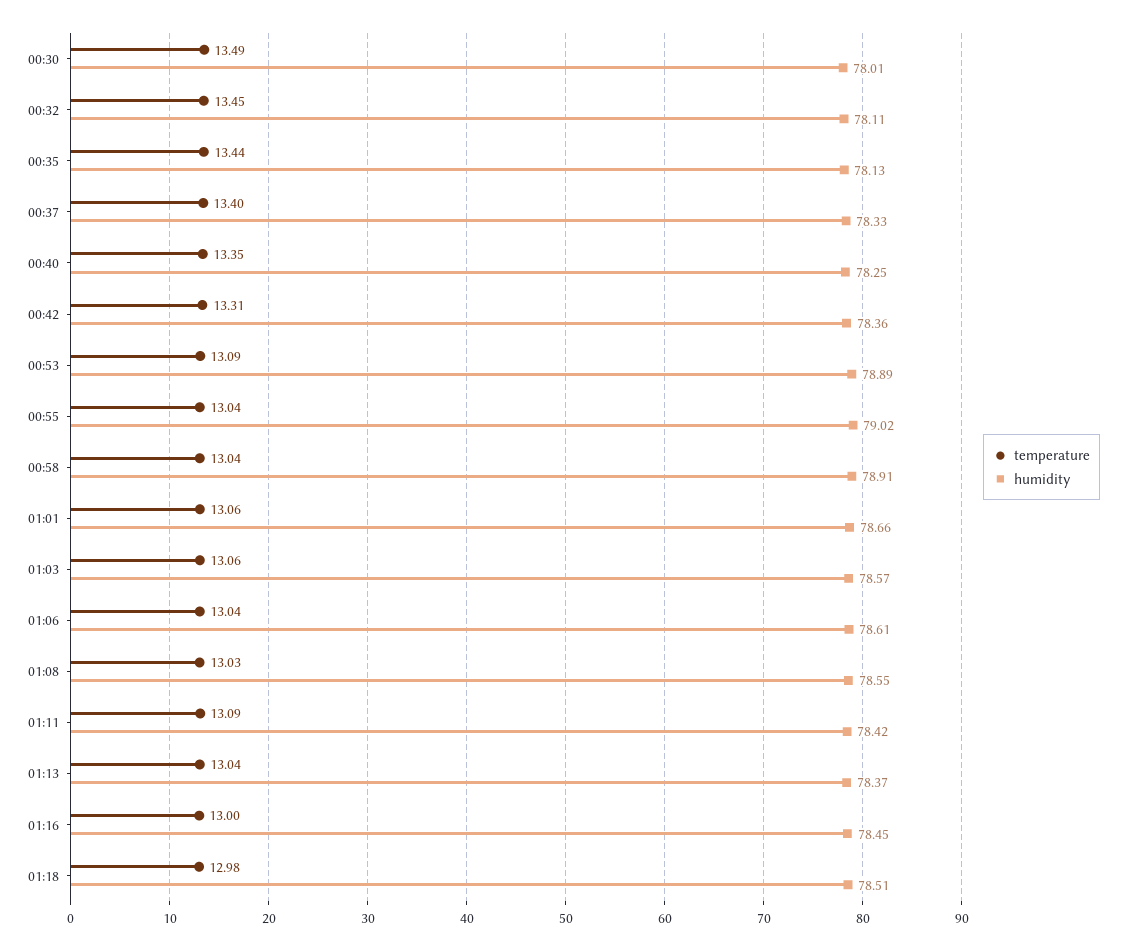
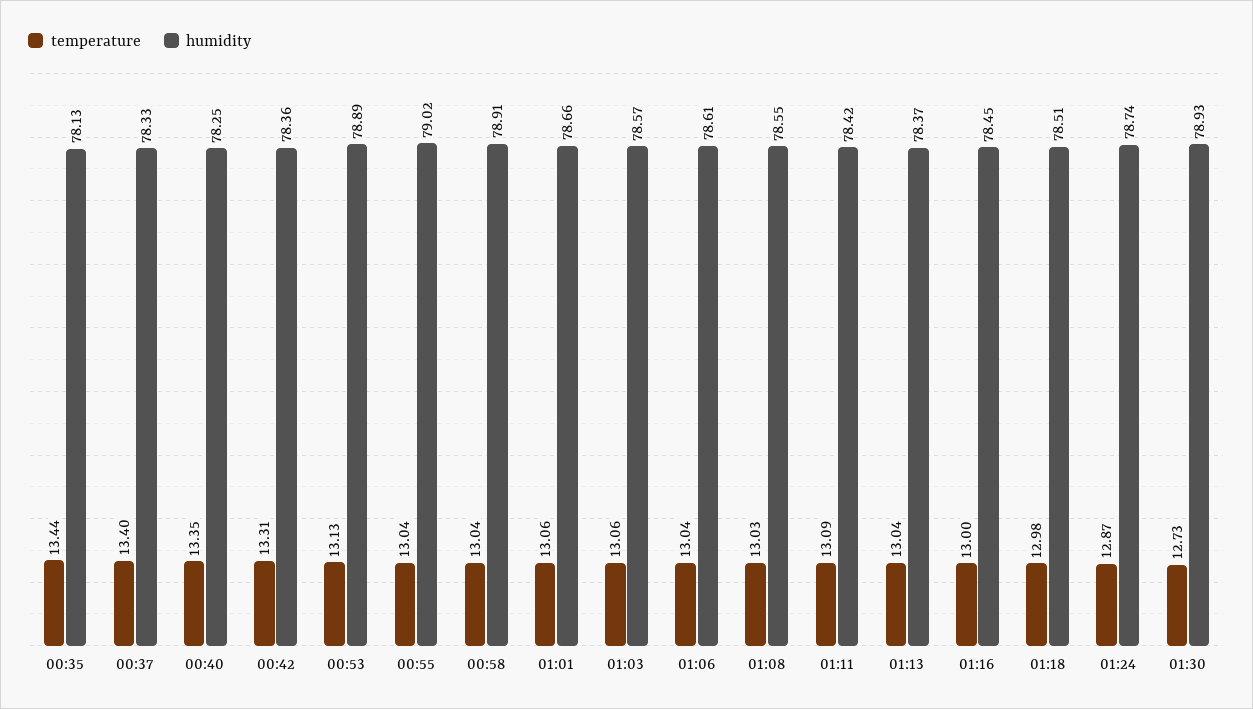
temperature, 00:30: 13.49 -> none
humidity, 00:30: 78.01 -> none
temperature, 00:32: 13.45 -> none
humidity, 00:32: 78.11 -> none
temperature, 00:53: 13.09 -> 13.13
temperature, 01:24: none -> 12.87
humidity, 01:24: none -> 78.74
temperature, 01:30: none -> 12.73
humidity, 01:30: none -> 78.93

